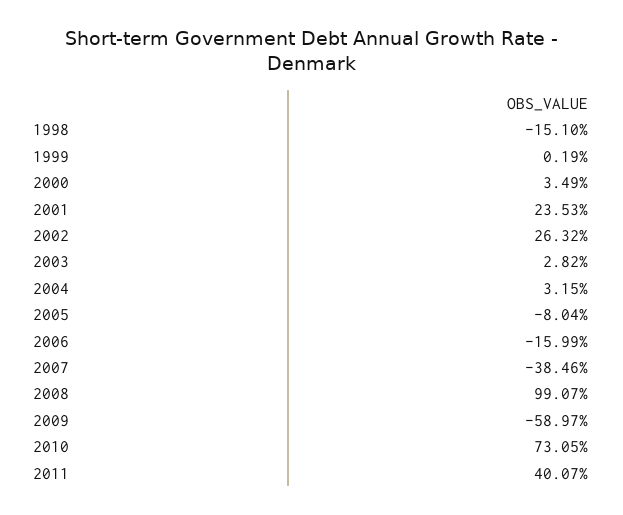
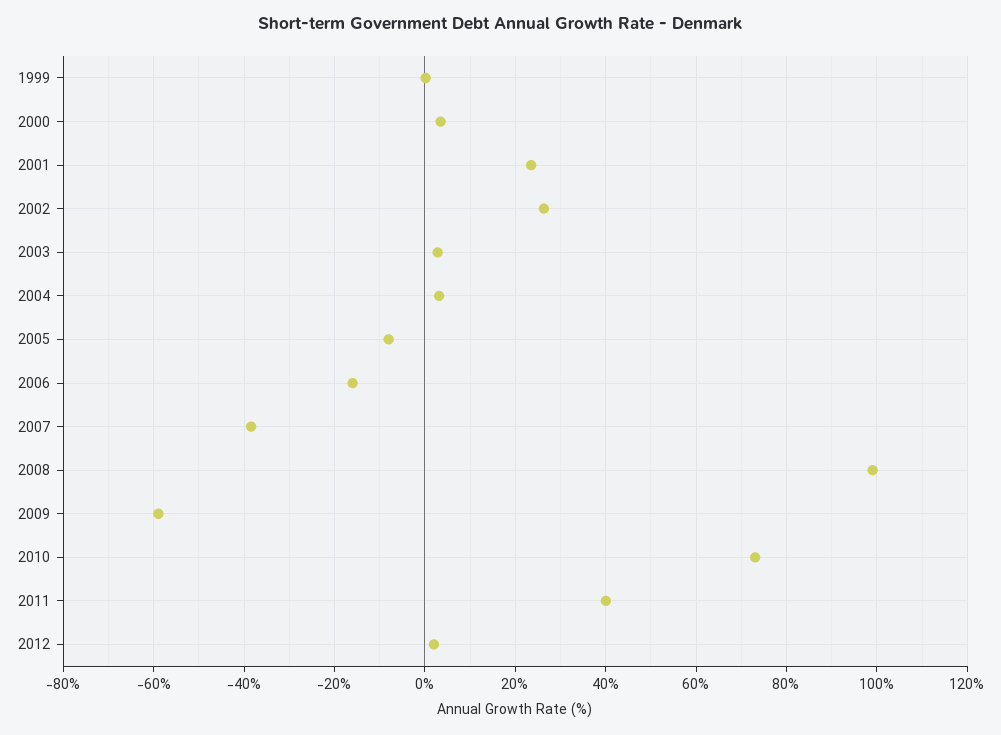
1998: -15.1 -> none
2012: none -> 2

